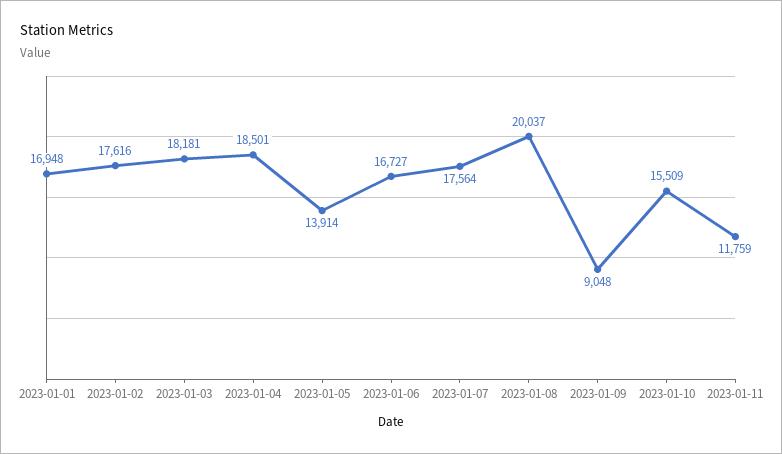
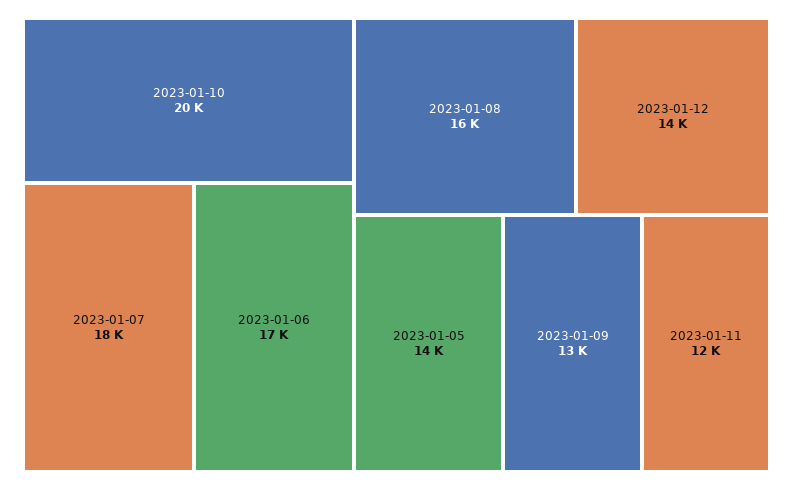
2023-01-01: 16948 -> none
2023-01-02: 17616 -> none
2023-01-03: 18181 -> none
2023-01-04: 18501 -> none
2023-01-08: 20037 -> 16000
2023-01-09: 9048 -> 13000
2023-01-10: 15509 -> 20000
2023-01-12: none -> 14000

